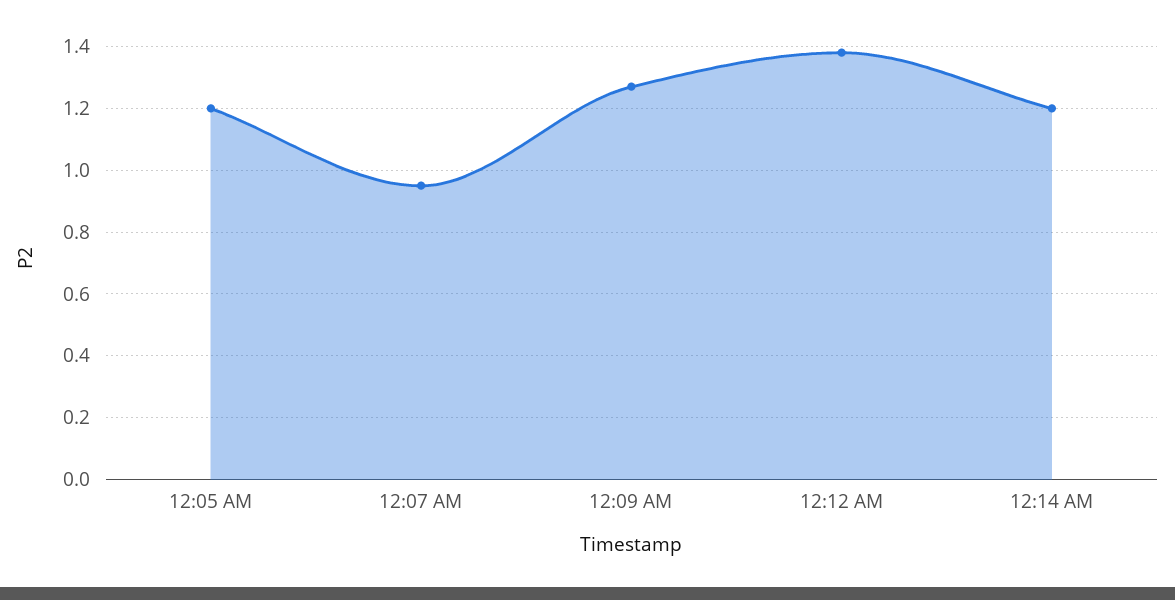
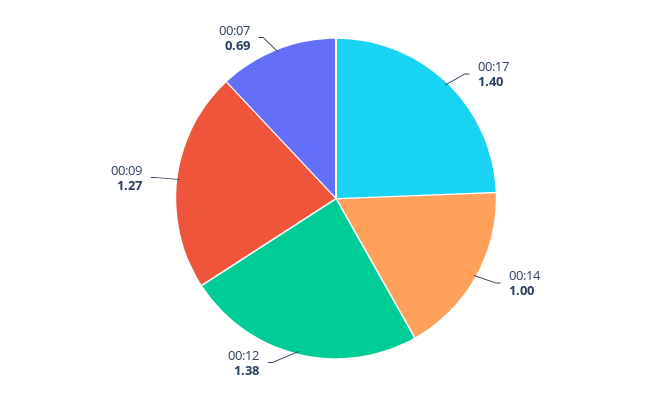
12:05 AM: 1.2 -> none
12:07 AM: 0.95 -> 0.69
12:14 AM: 1.2 -> 1
00:17: none -> 1.4

